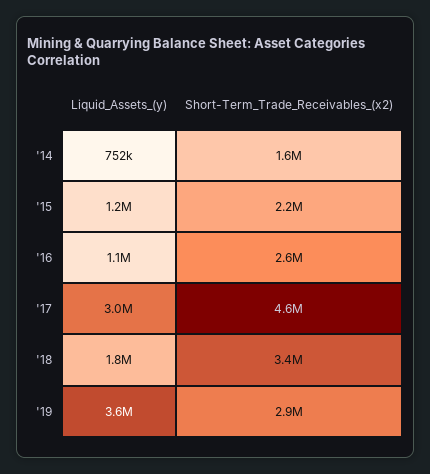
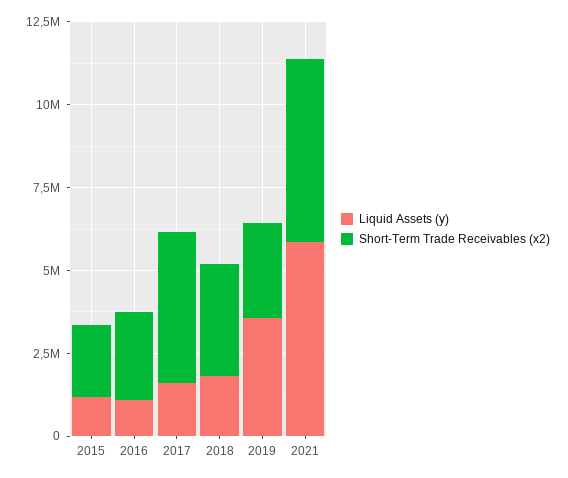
Liquid_Assets_(y), '14: 752000 -> none
Short-Term_Trade_Receivables_(x2), '14: 1600000 -> none
Liquid_Assets_(y), '17: 3000000 -> 1500000
Liquid_Assets_(y), 2021: none -> 6000000
Short-Term_Trade_Receivables_(x2), 2021: none -> 5500000

